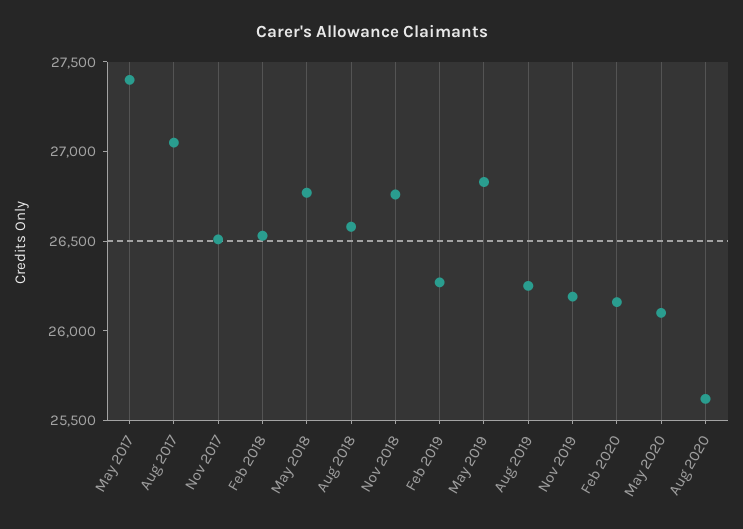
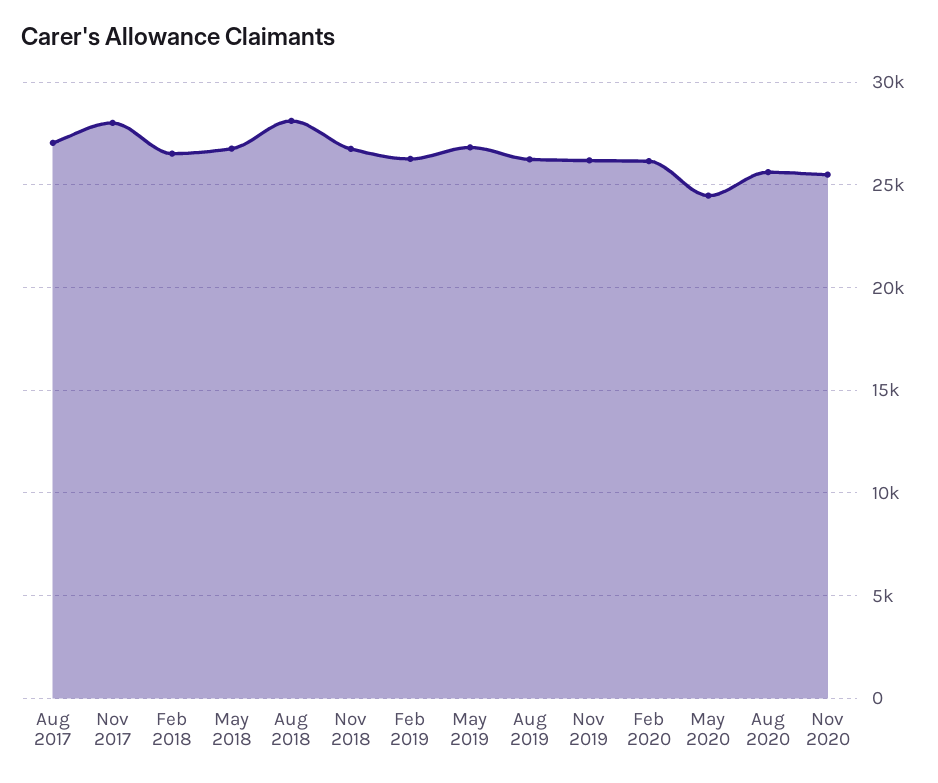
May 2017: 27400 -> none
Nov 2017: 26500 -> 28000
Aug 2018: 26600 -> 28000
May 2020: 26100 -> 24500
Nov 2020: none -> 25500

